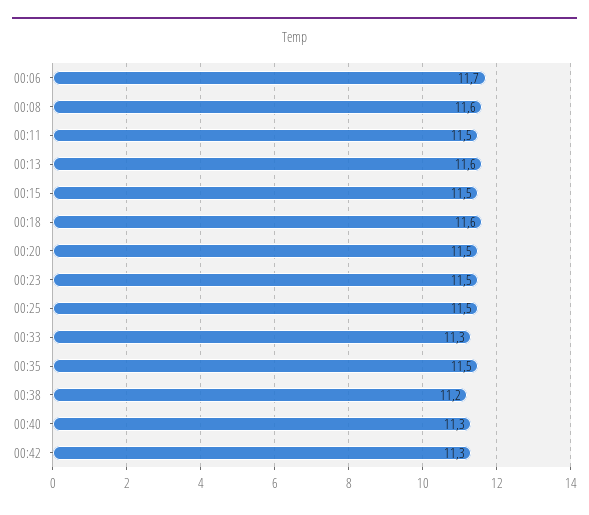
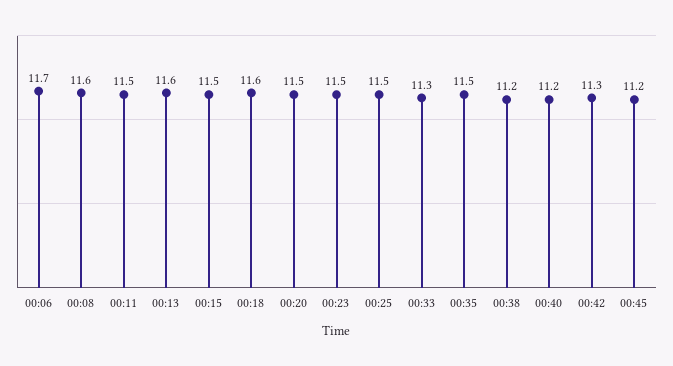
00:40: 11.3 -> 11.2
00:45: none -> 11.2

